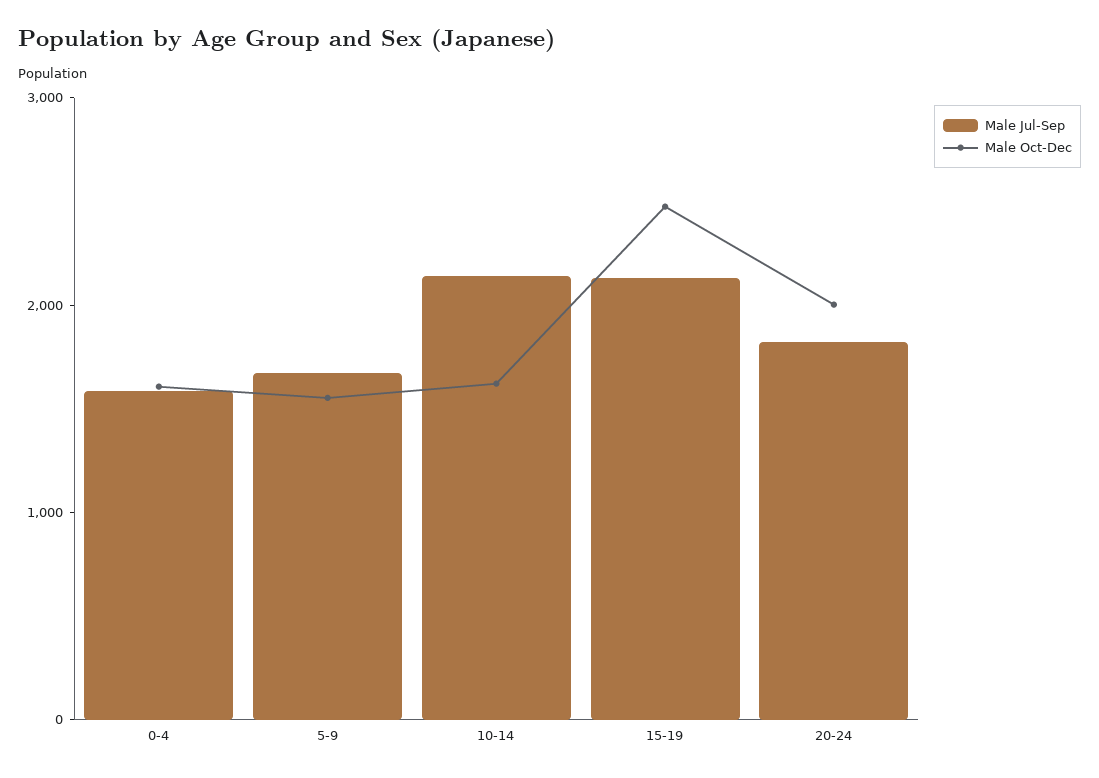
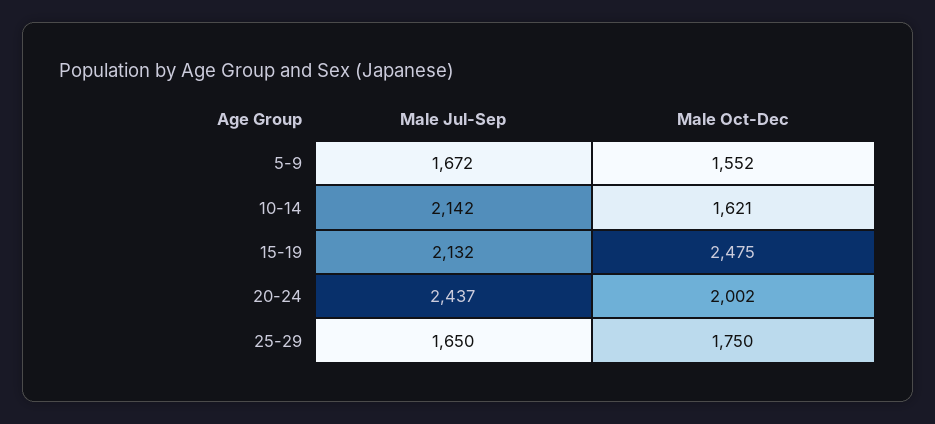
Male Jul-Sep, 0-4: 1600 -> none
Male Oct-Dec, 0-4: 1600 -> none
Male Jul-Sep, 20-24: 1800 -> 2437
Male Jul-Sep, 25-29: none -> 1650
Male Oct-Dec, 25-29: none -> 1750

